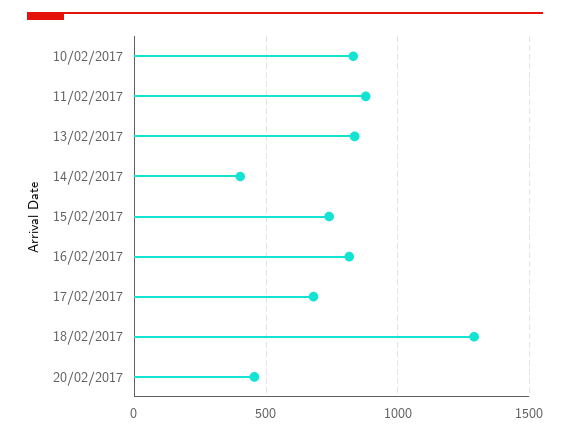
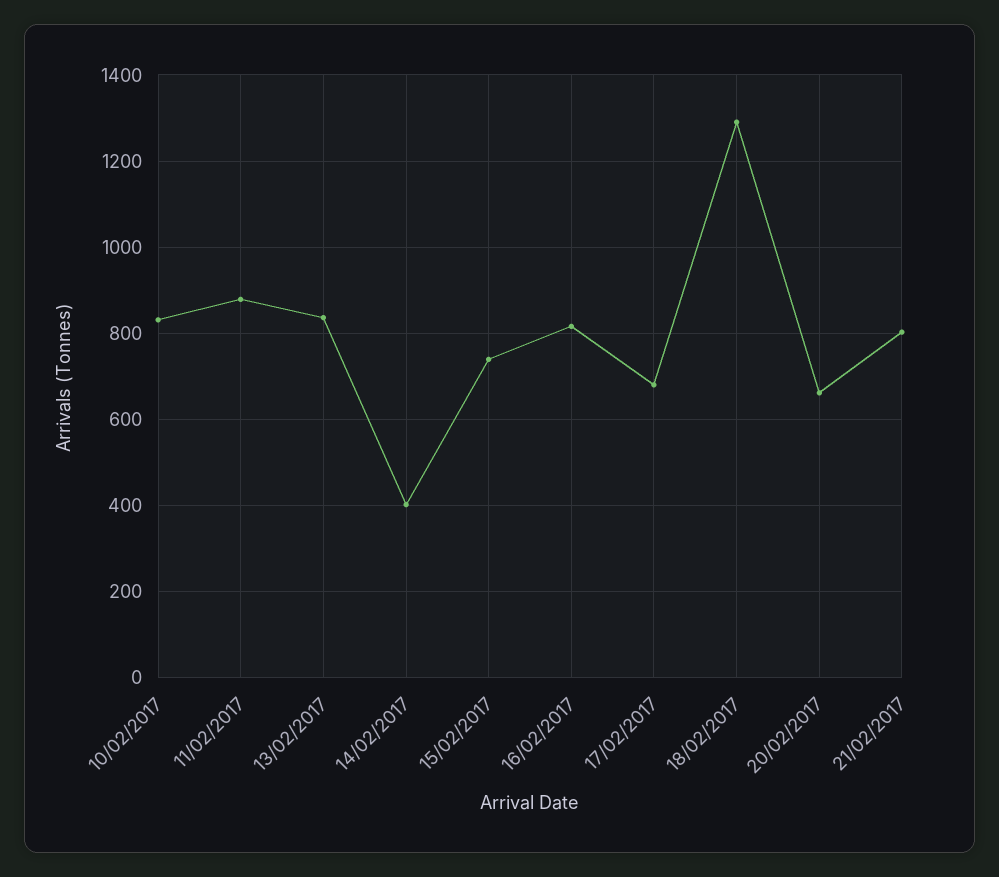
20/02/2017: 450 -> 660
21/02/2017: none -> 800

